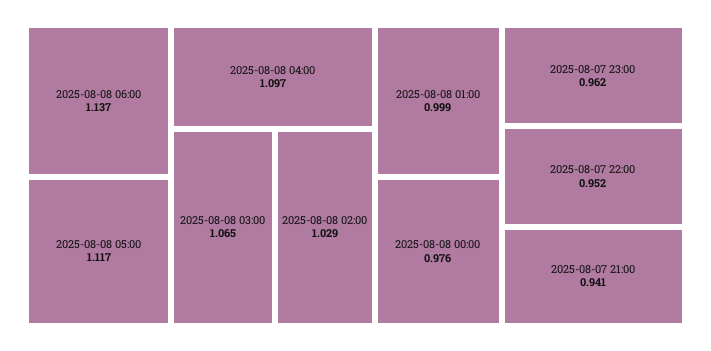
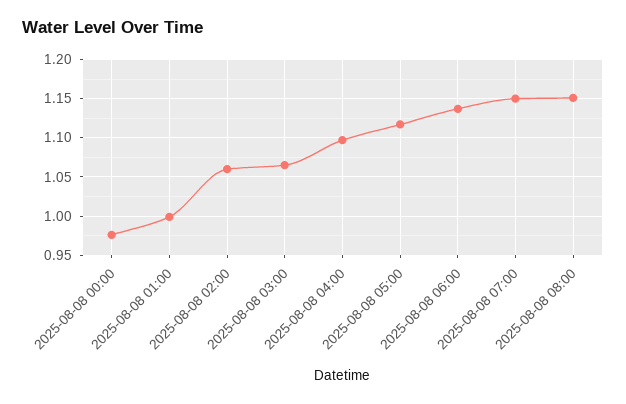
2025-08-08 02:00: 1.029 -> 1.06
2025-08-07 23:00: 0.962 -> none
2025-08-07 22:00: 0.952 -> none
2025-08-07 21:00: 0.941 -> none
2025-08-08 07:00: none -> 1.15
2025-08-08 08:00: none -> 1.15

